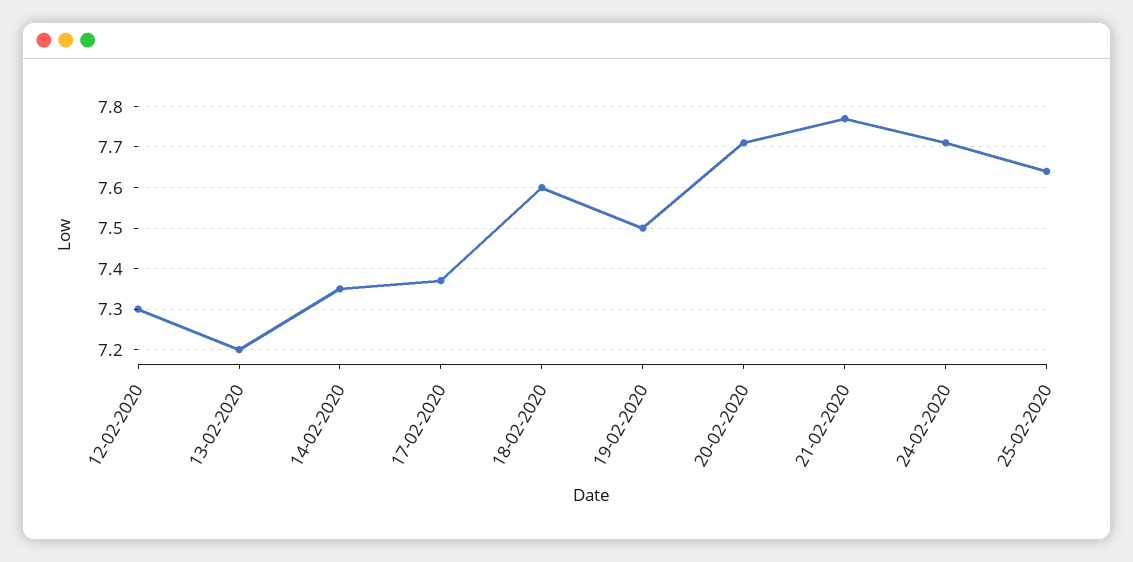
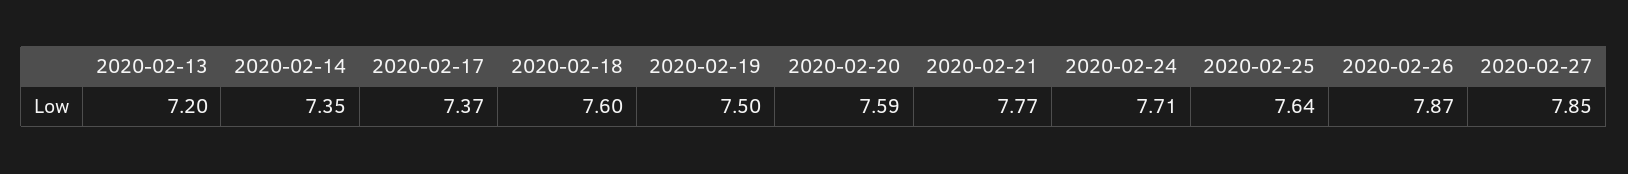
12-02-2020: 7.3 -> none
20-02-2020: 7.7 -> 7.59
2020-02-26: none -> 7.87
2020-02-27: none -> 7.85

